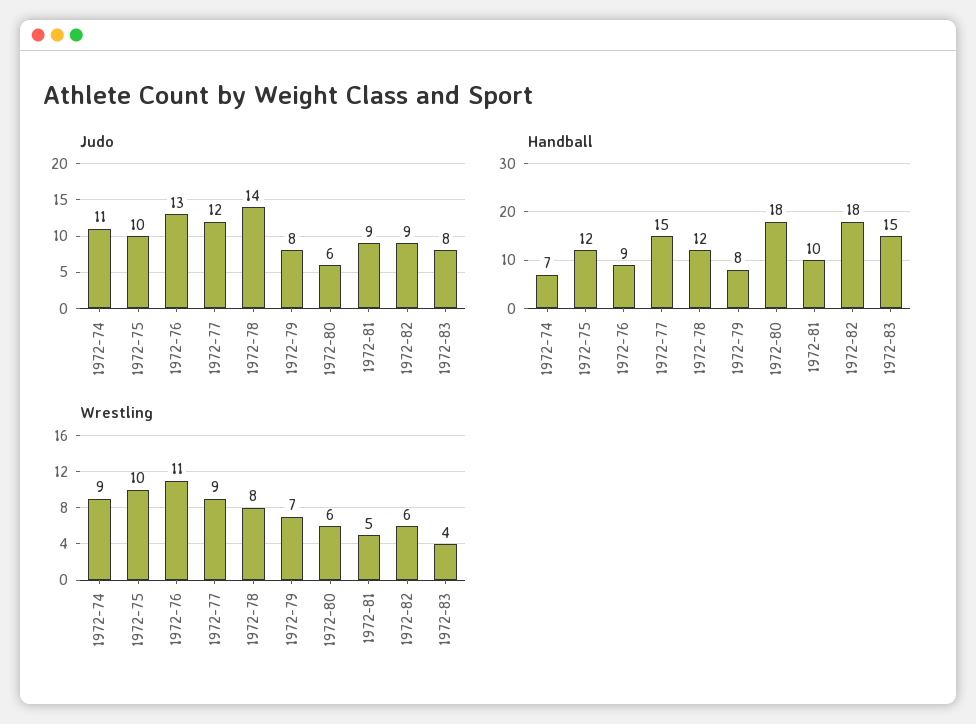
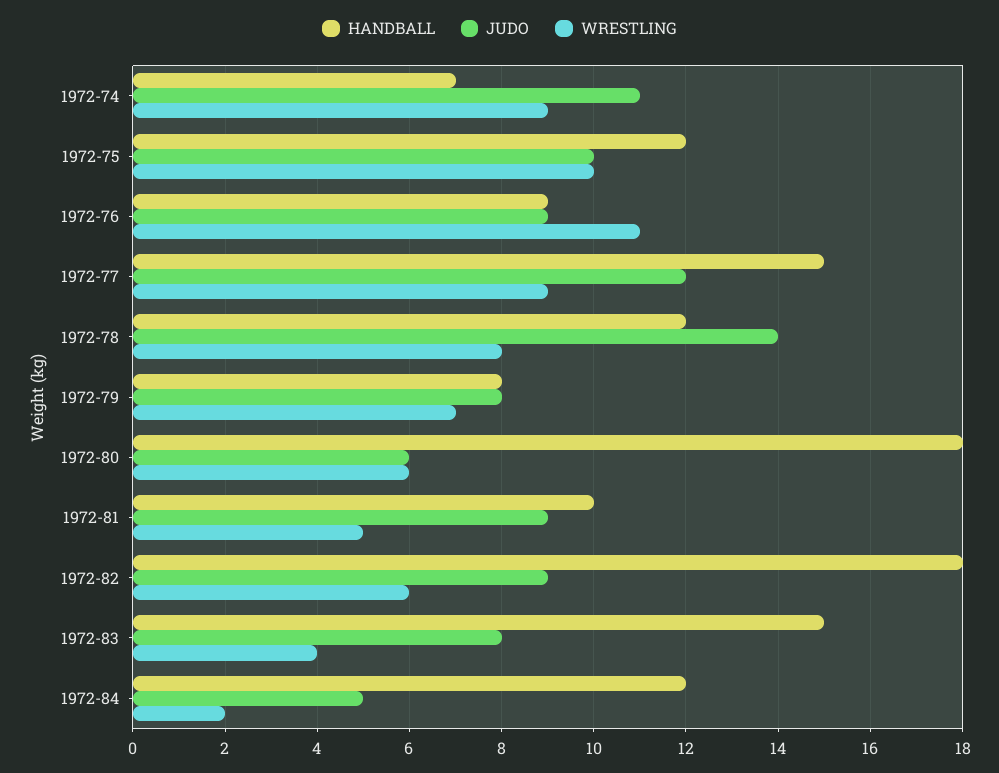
Judo, 1972-76: 13 -> 9
Handball, 1972-84: none -> 12
Judo, 1972-84: none -> 5
Wrestling, 1972-84: none -> 2

